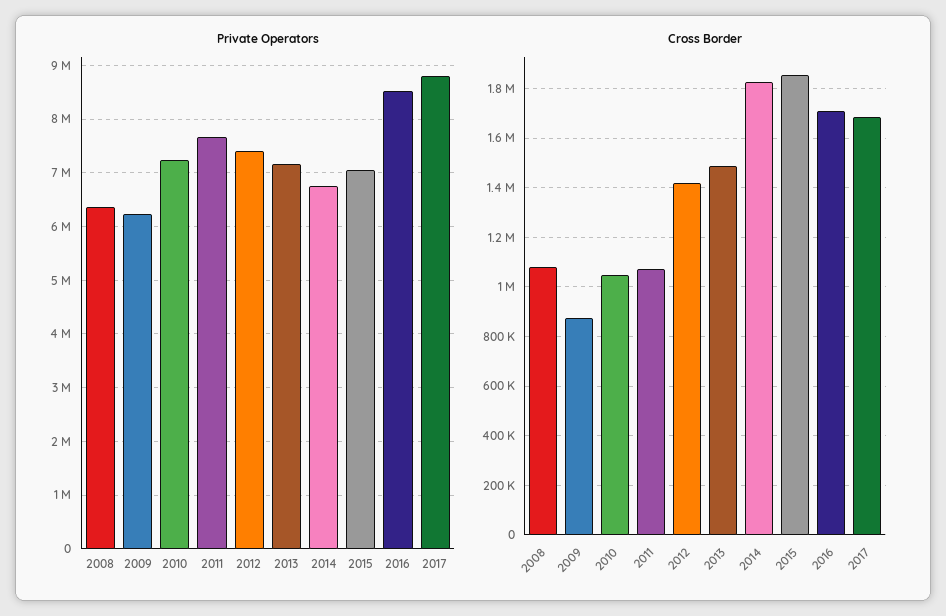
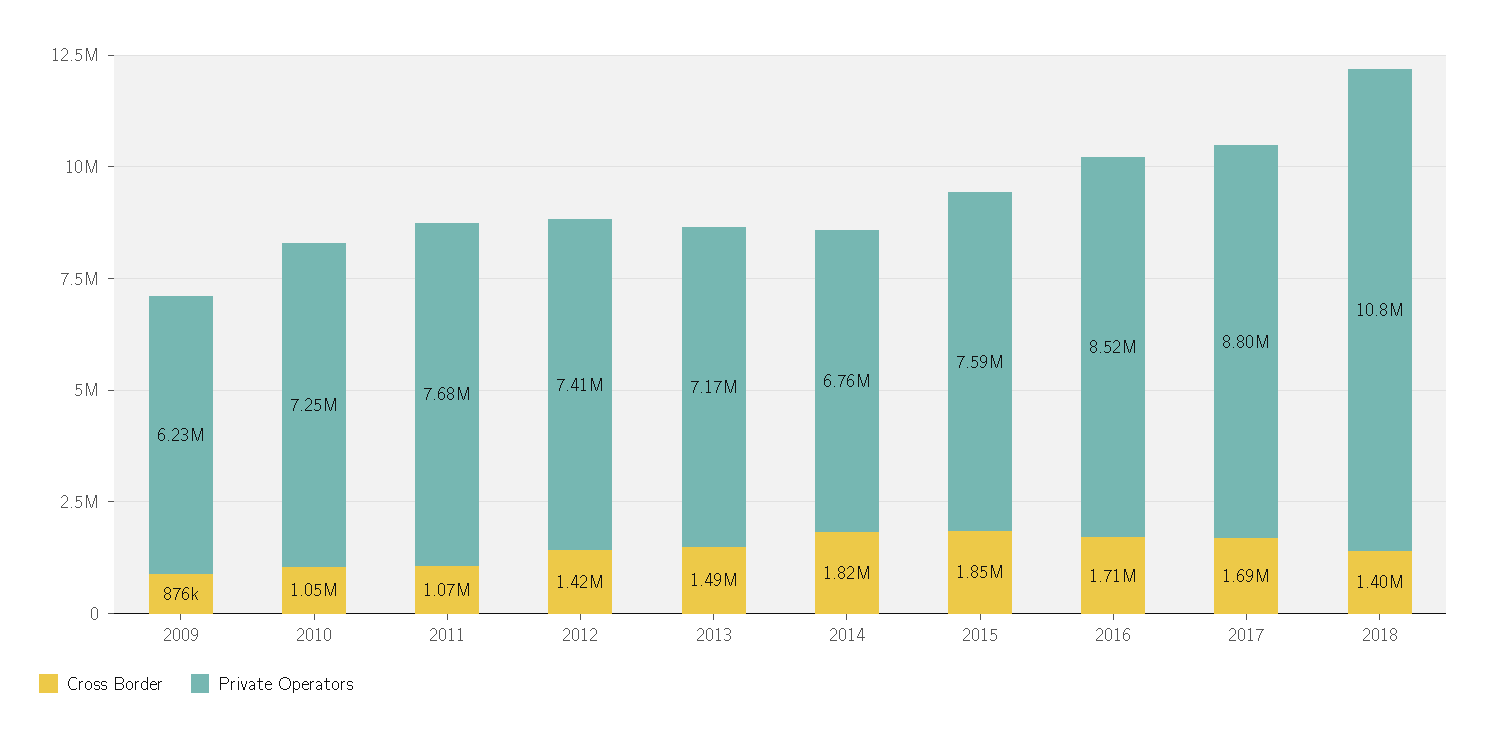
Private Operators, 2008: 6400000 -> none
Private Operators, 2015: 7000000 -> 7590000
Cross Border, 2008: 1075000 -> none
Cross Border, 2018: none -> 1400000
Private Operators, 2018: none -> 10800000

